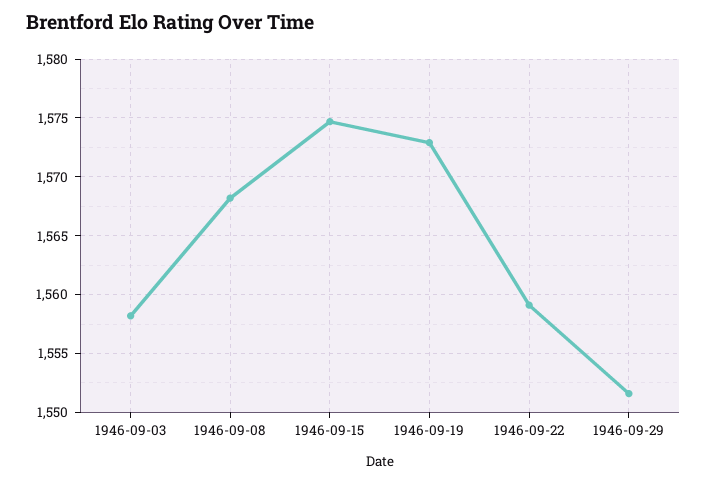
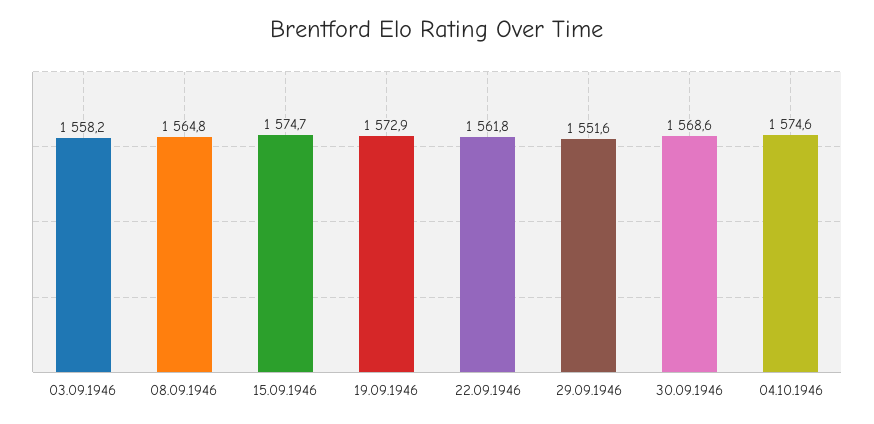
1946-09-08: 1568 -> 1564.8
1946-09-22: 1559 -> 1561.8
30.09.1946: none -> 1568.6
04.10.1946: none -> 1574.6

